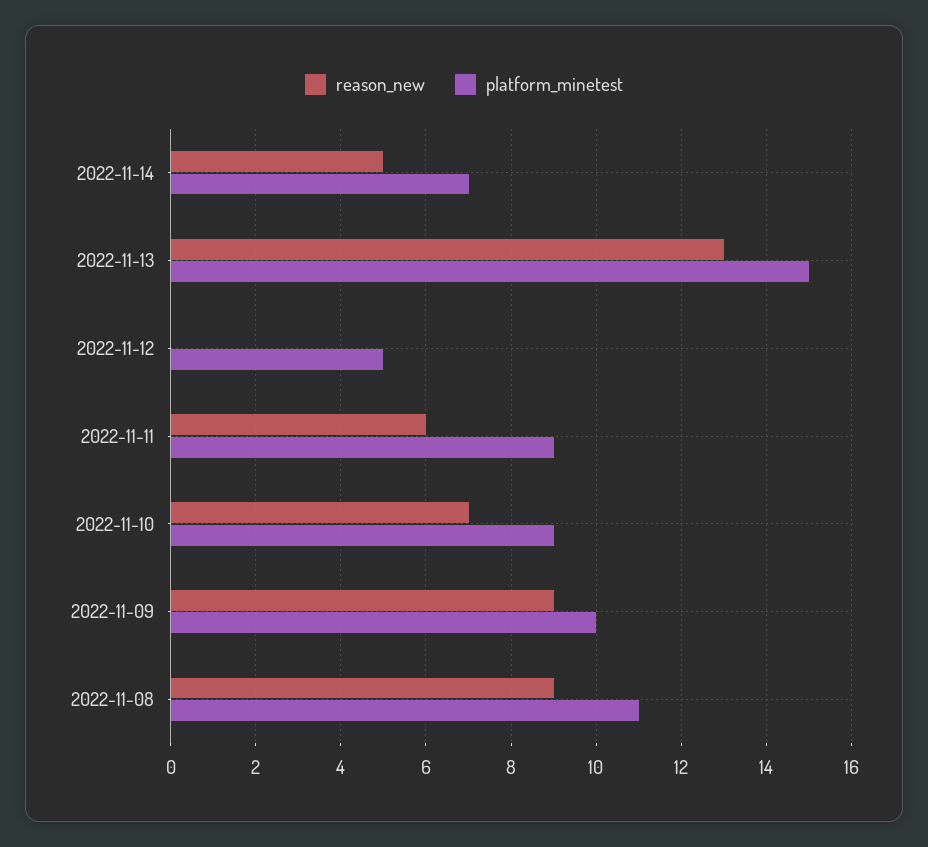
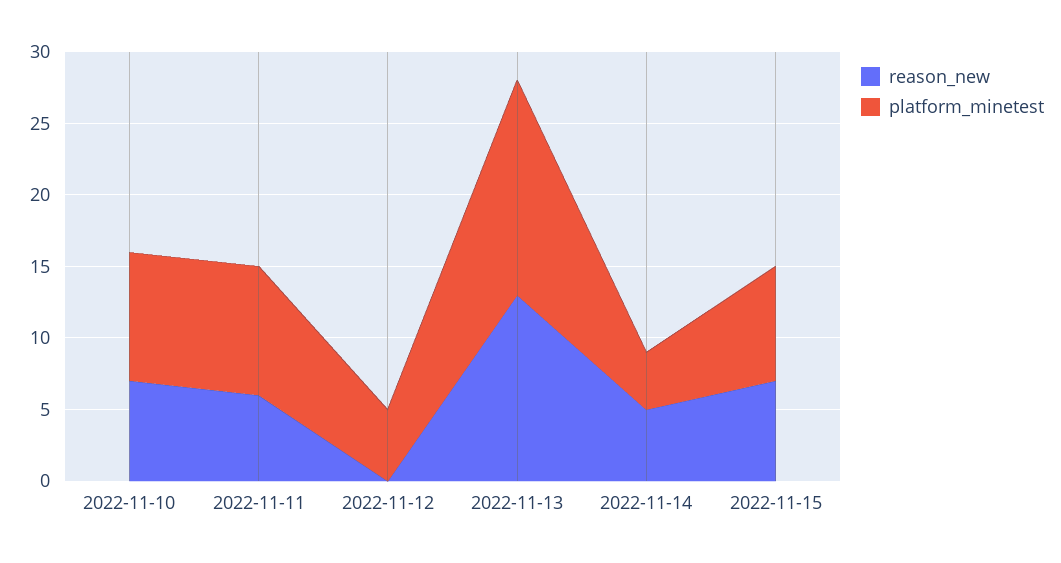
platform_minetest, 2022-11-14: 7 -> 4
reason_new, 2022-11-09: 9 -> none
platform_minetest, 2022-11-09: 10 -> none
reason_new, 2022-11-08: 9 -> none
platform_minetest, 2022-11-08: 11 -> none
reason_new, 2022-11-15: none -> 7
platform_minetest, 2022-11-15: none -> 8

